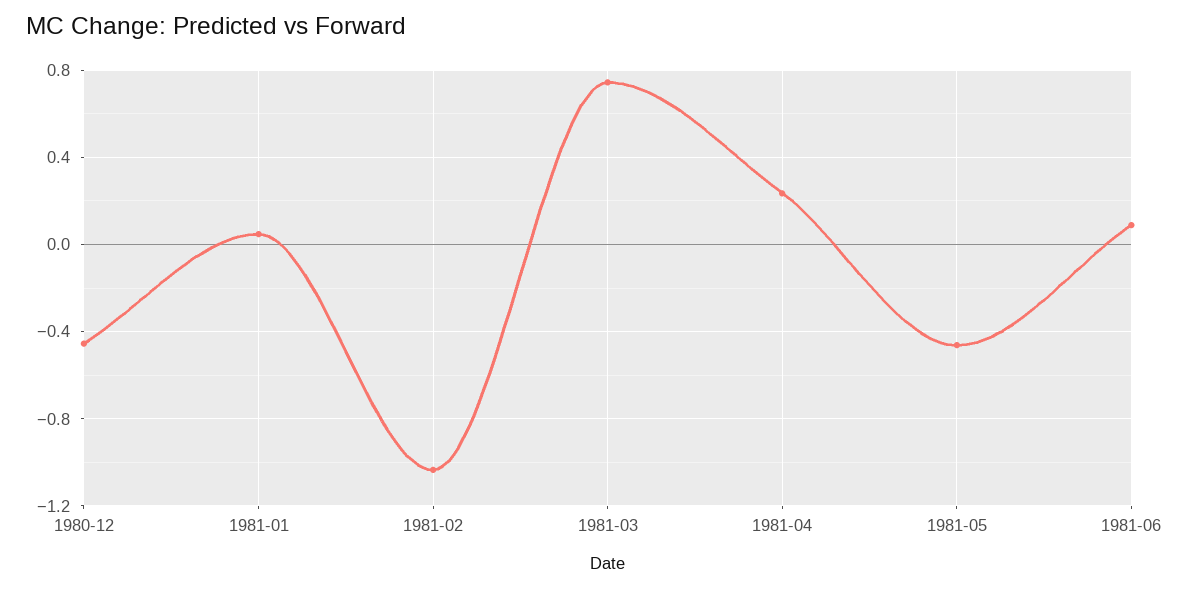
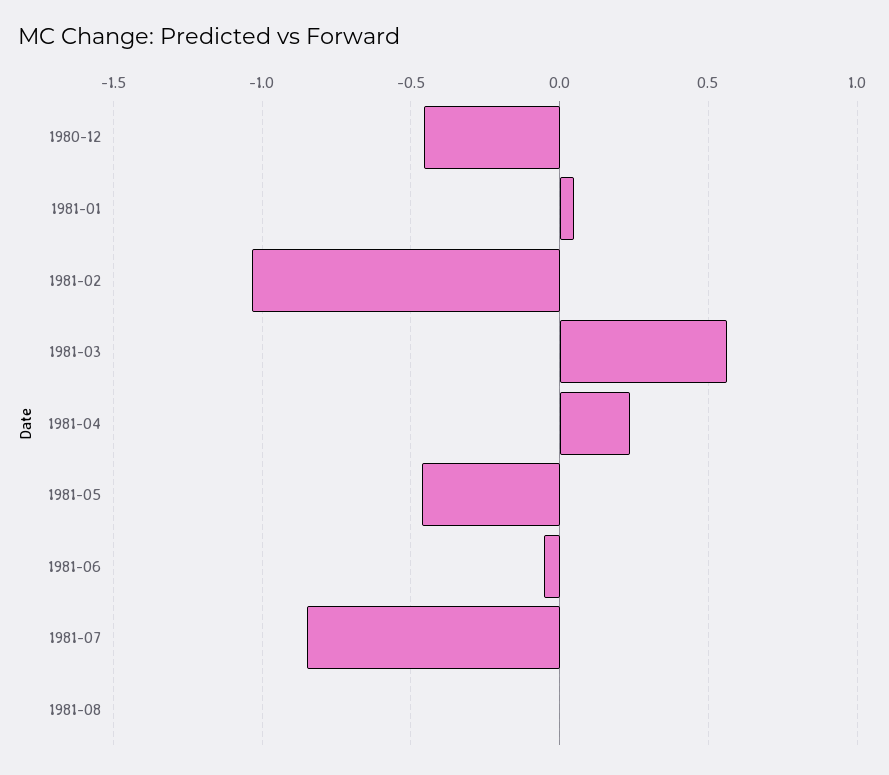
1981-03: 0.75 -> 0.55
1981-06: 0.1 -> -0.05
1981-07: none -> -0.85
1981-08: none -> 0

